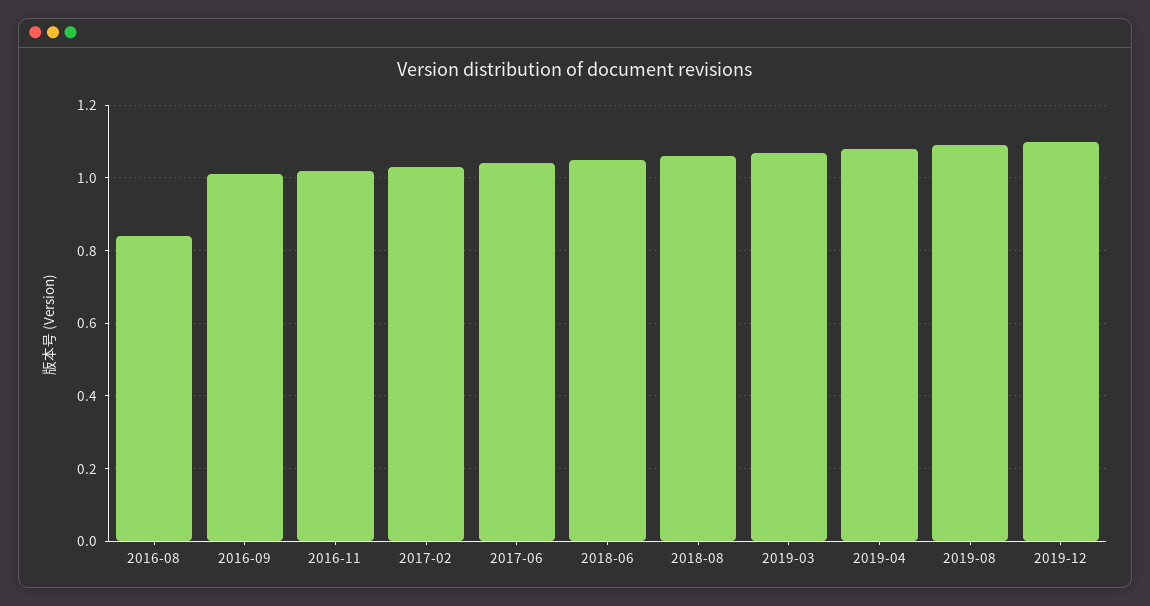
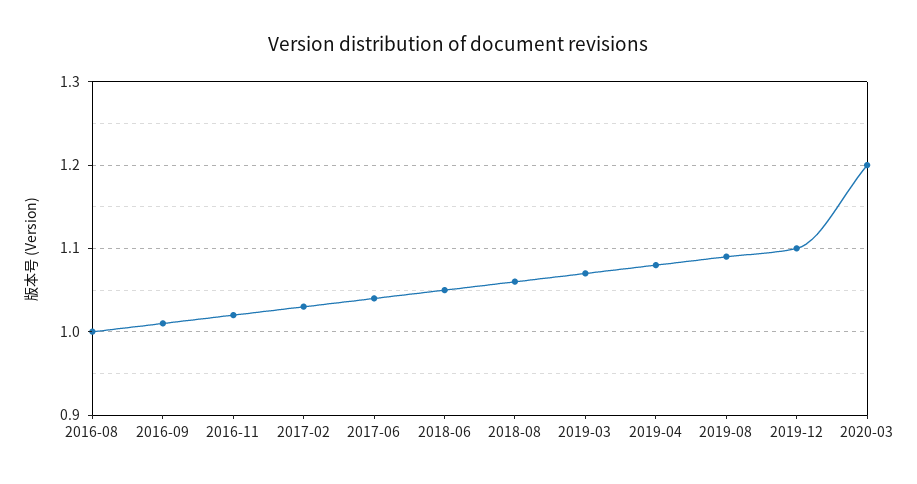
2016-08: 0.85 -> 1
2020-03: none -> 1.2

